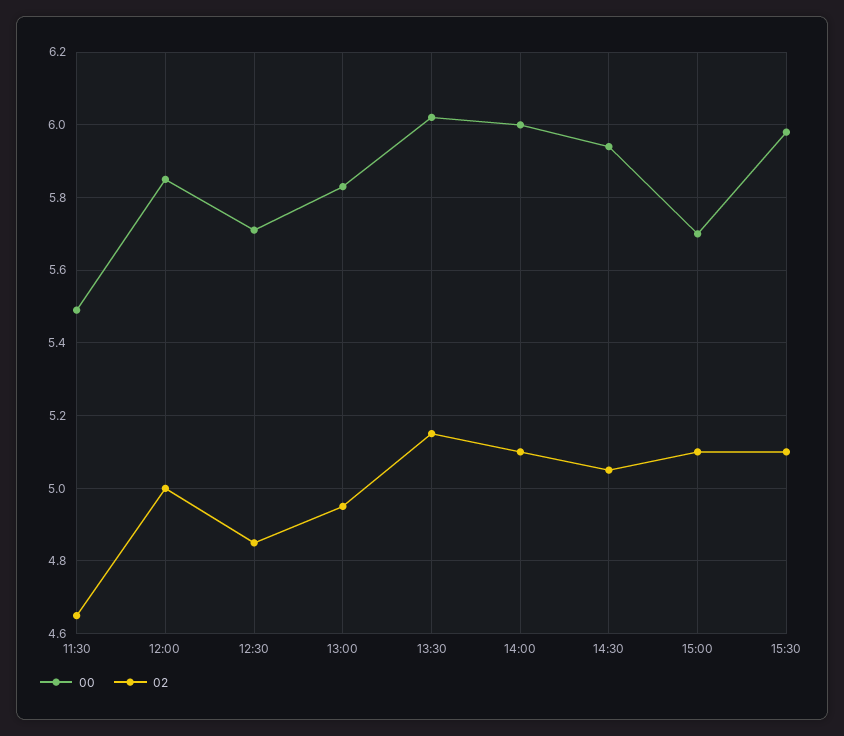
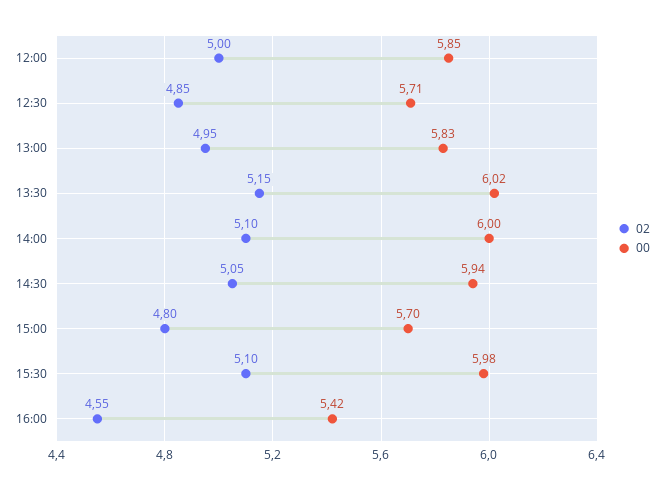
00, 11:30: 5.5 -> none
02, 11:30: 4.65 -> none
02, 15:00: 5.1 -> 4.8
02, 16:00: none -> 4.55
00, 16:00: none -> 5.42

